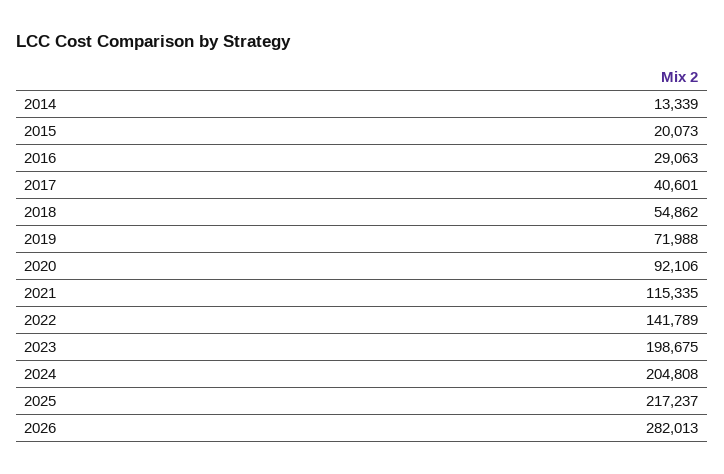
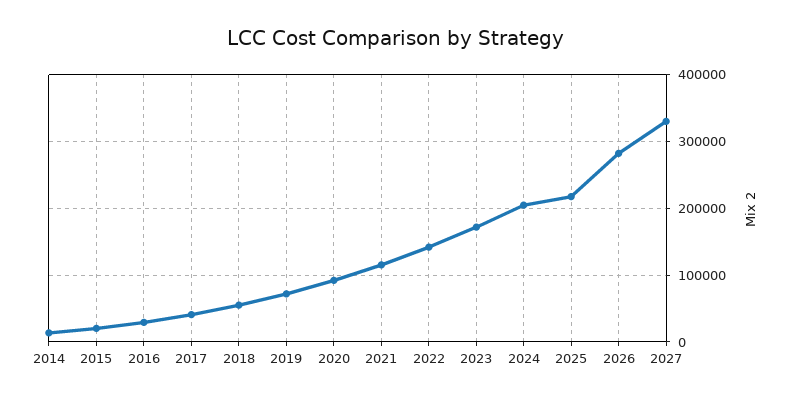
2023: 198675 -> 170000
2027: none -> 330000

